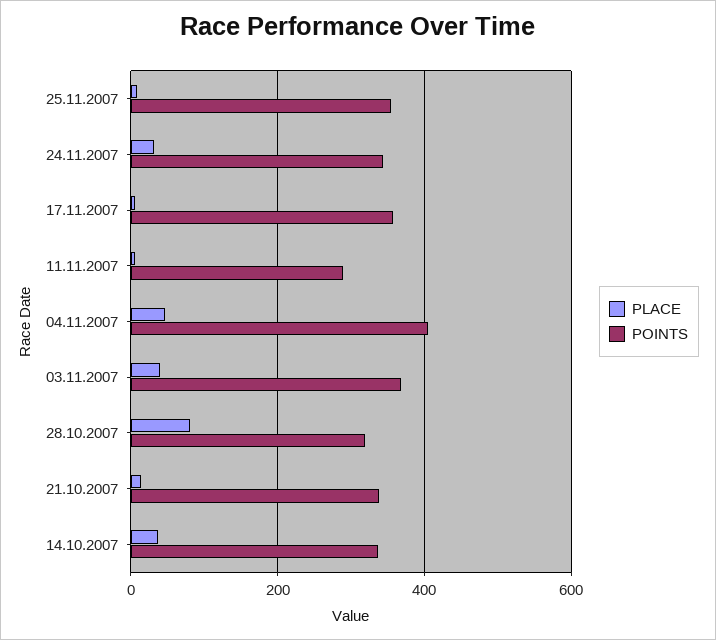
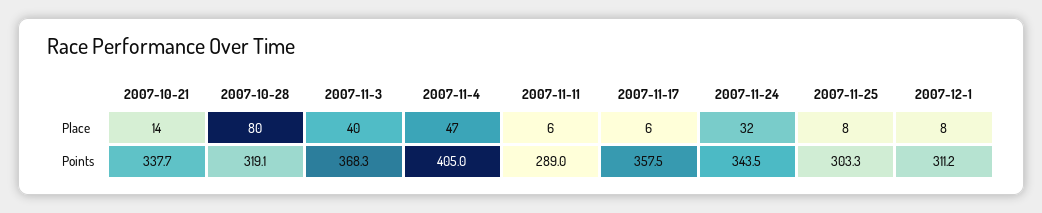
POINTS, 25.11.2007: 360 -> 303.3
PLACE, 14.10.2007: 40 -> none
POINTS, 14.10.2007: 340 -> none
PLACE, 2007-12-1: none -> 8
POINTS, 2007-12-1: none -> 311.2

